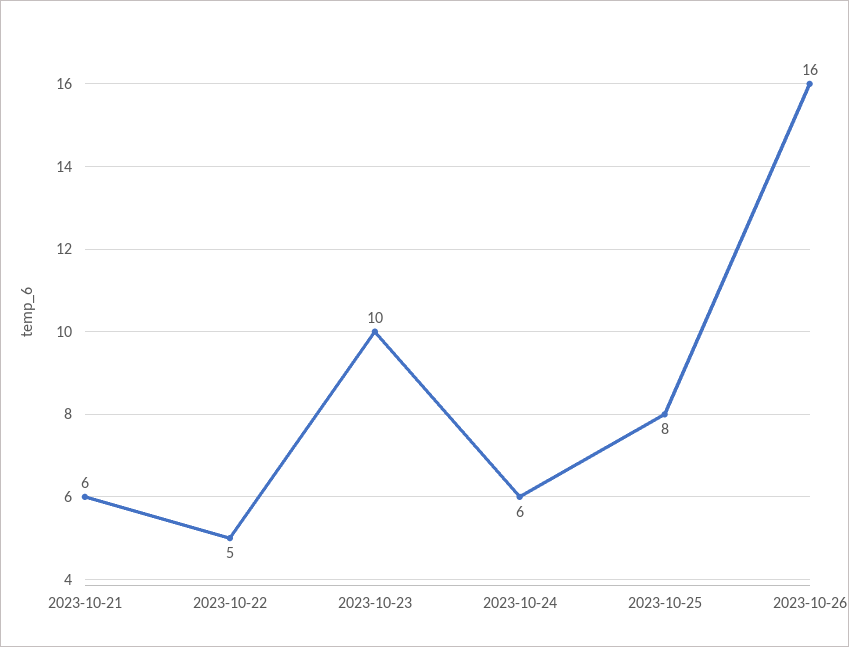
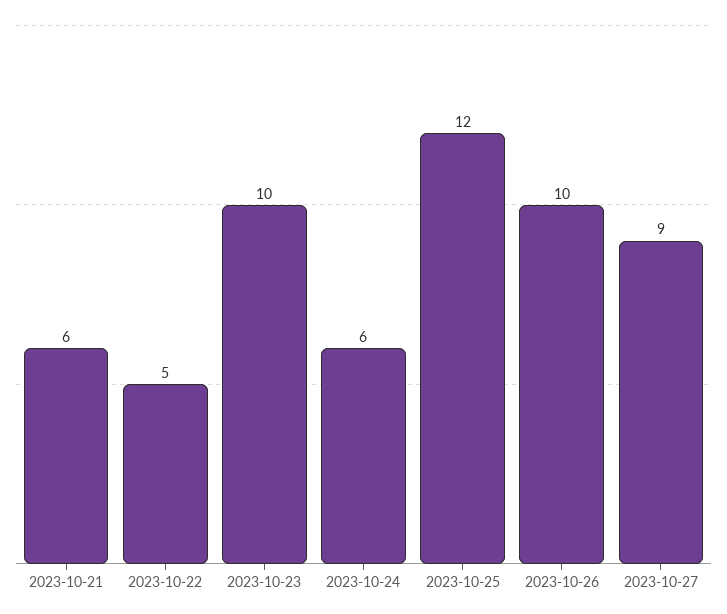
2023-10-25: 8 -> 12
2023-10-26: 16 -> 10
2023-10-27: none -> 9

